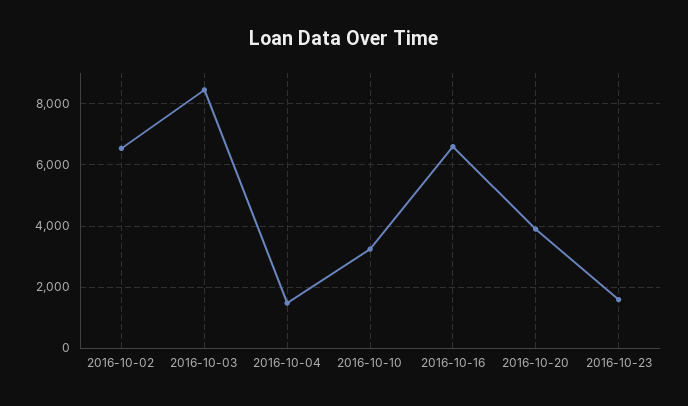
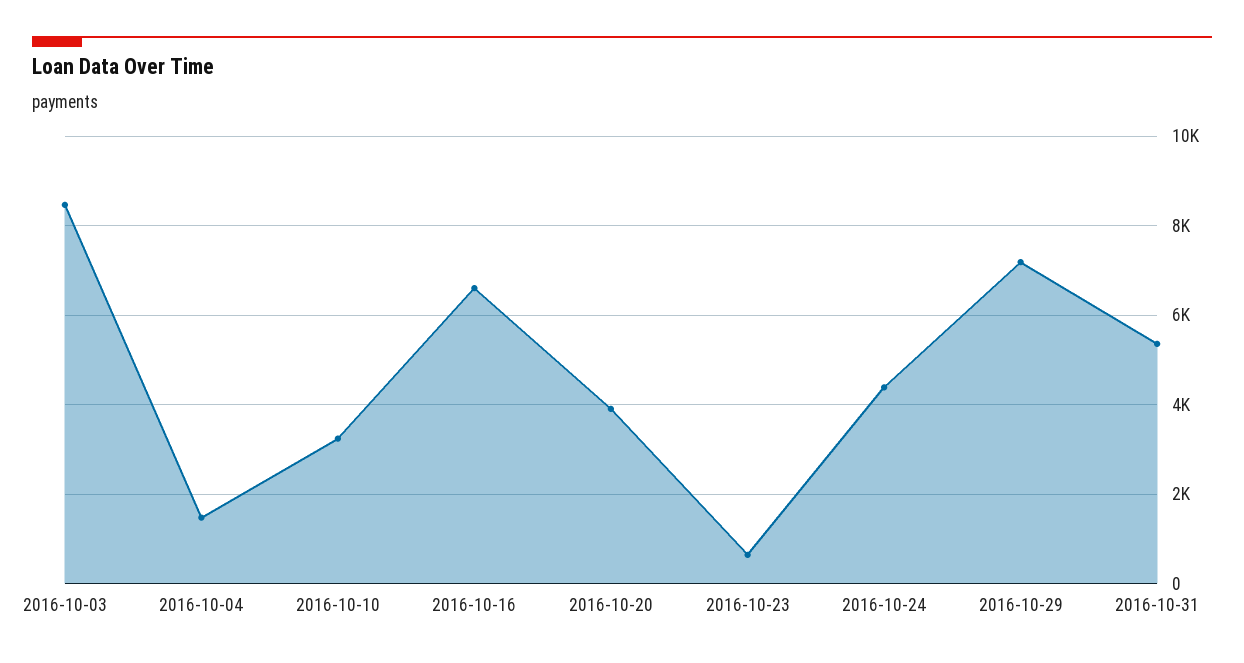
2016-10-02: 6600 -> none
2016-10-23: 1600 -> 600
2016-10-24: none -> 4400
2016-10-29: none -> 7200
2016-10-31: none -> 5400

